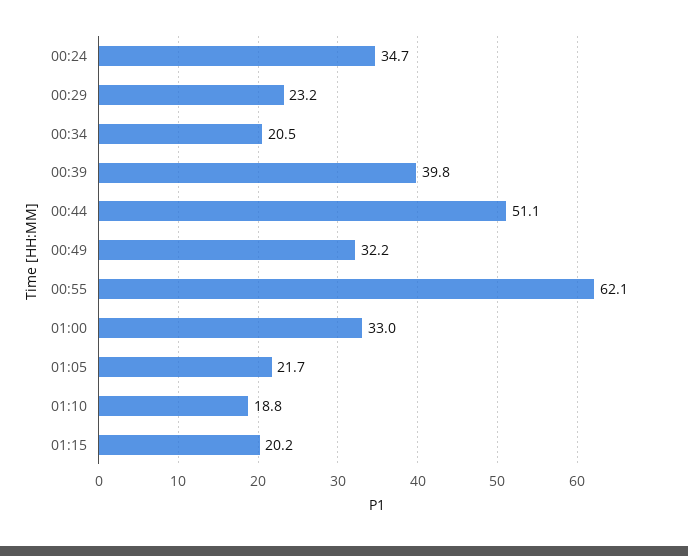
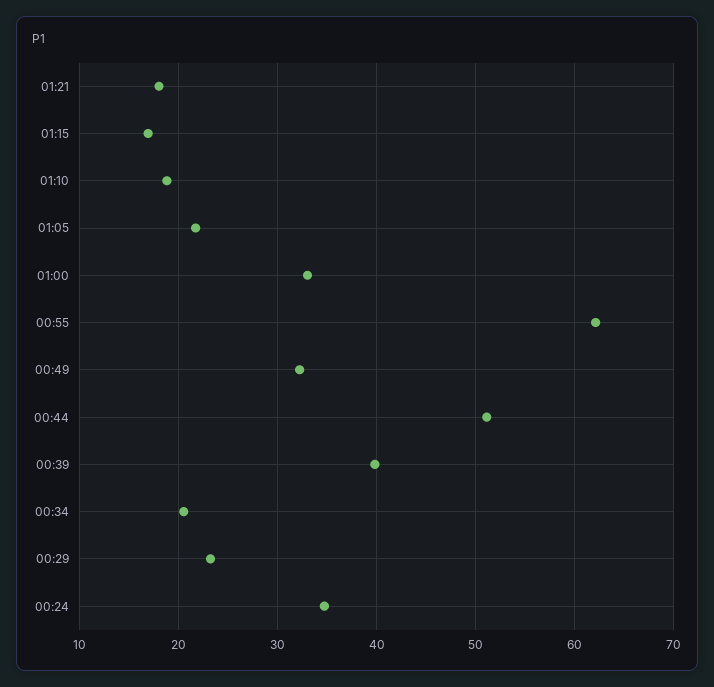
01:15: 20.2 -> 17
01:21: none -> 18

